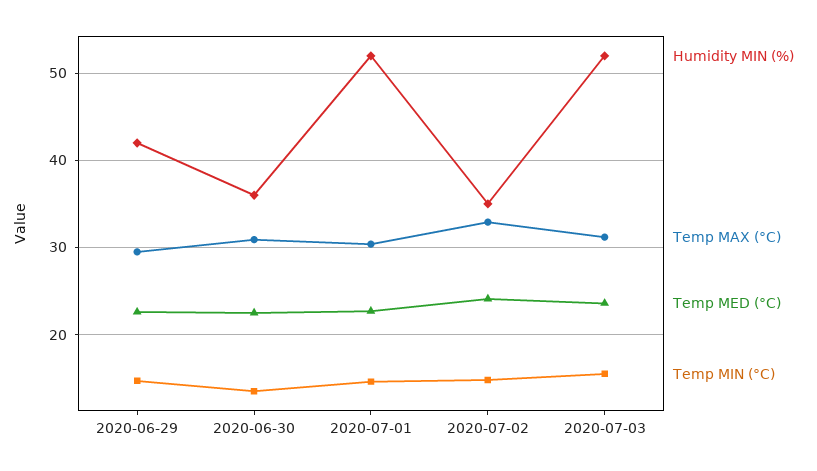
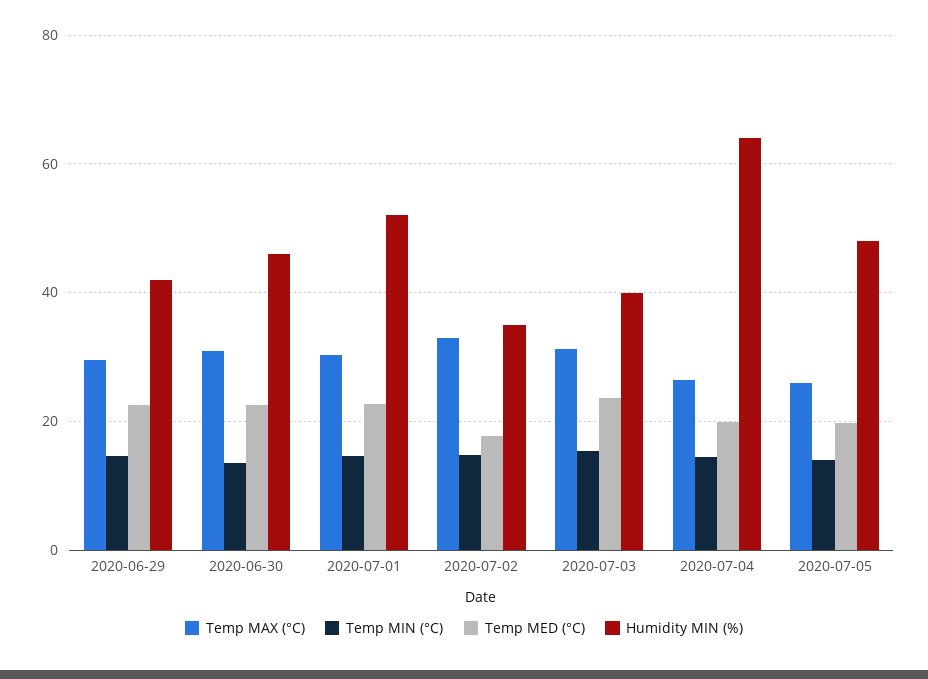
Humidity MIN (%), 2020-06-30: 36 -> 46
Temp MED (°C), 2020-07-02: 24 -> 18
Humidity MIN (%), 2020-07-03: 52 -> 40
Temp MAX (°C), 2020-07-04: none -> 26
Temp MIN (°C), 2020-07-04: none -> 14
Temp MED (°C), 2020-07-04: none -> 20
Humidity MIN (%), 2020-07-04: none -> 64
Temp MAX (°C), 2020-07-05: none -> 26
Temp MIN (°C), 2020-07-05: none -> 14
Temp MED (°C), 2020-07-05: none -> 20
Humidity MIN (%), 2020-07-05: none -> 48

